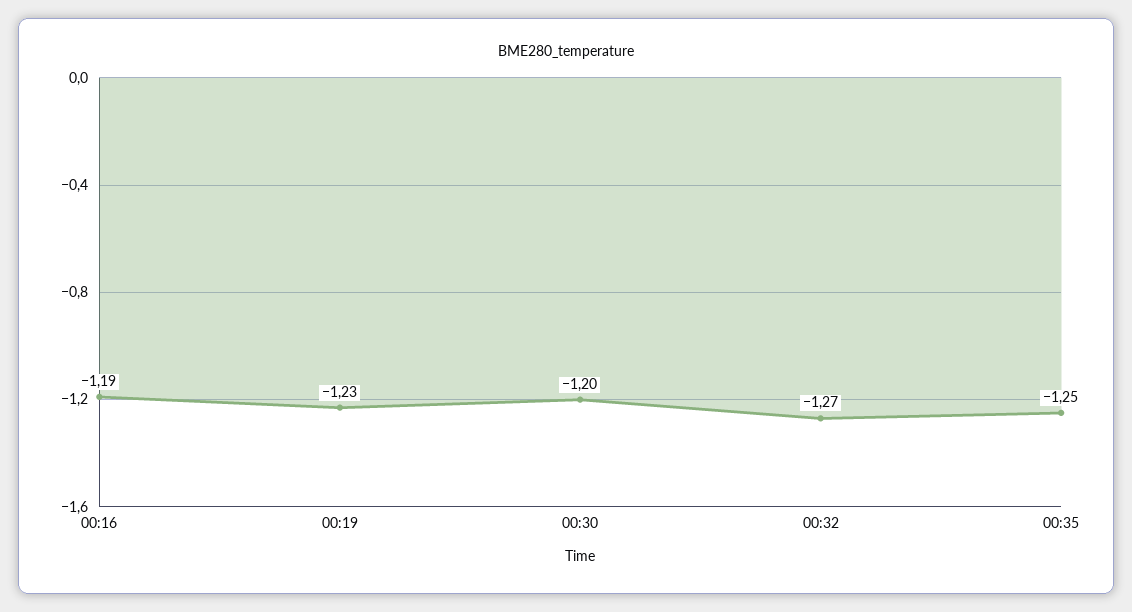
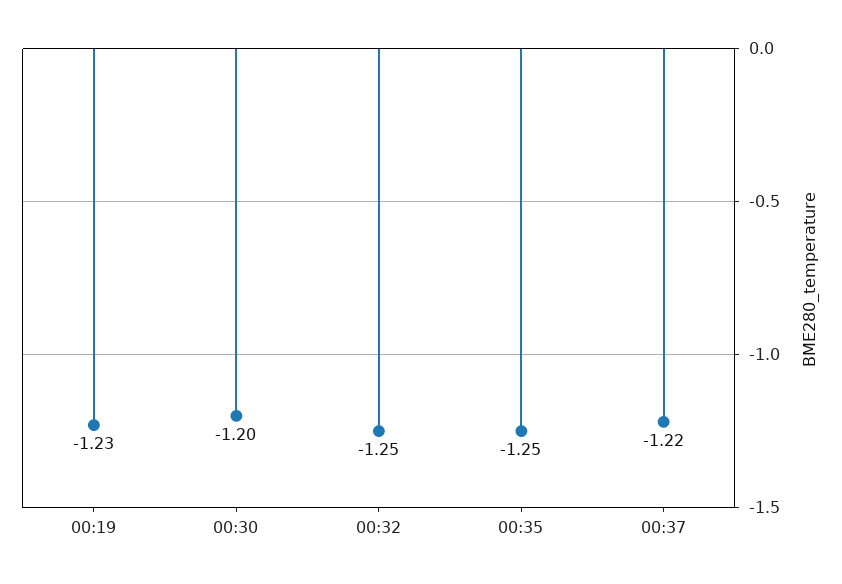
00:16: -1.19 -> none
00:32: -1.27 -> -1.25
00:37: none -> -1.22

